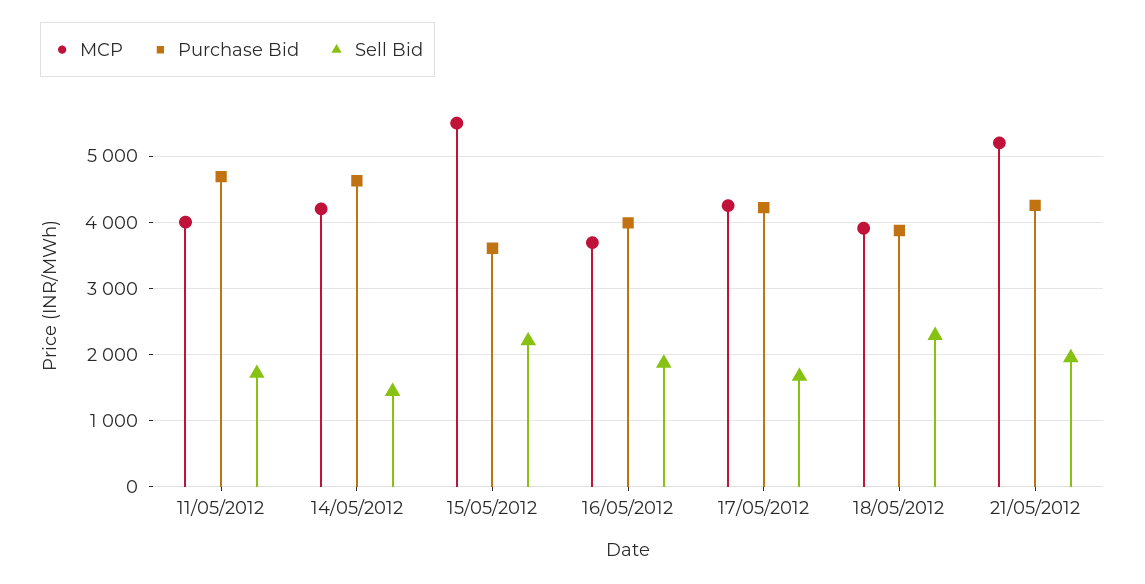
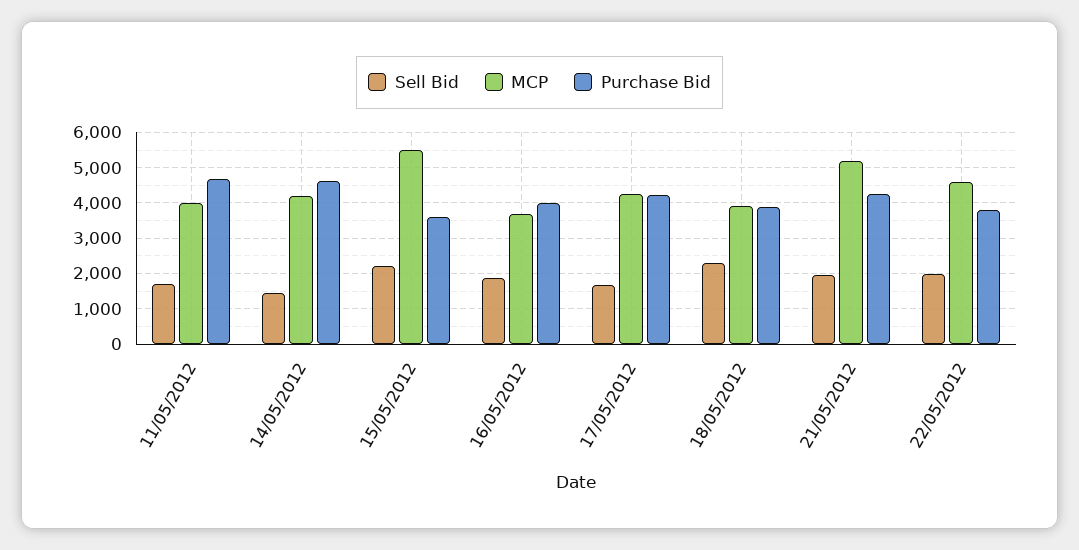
Sell Bid, 22/05/2012: none -> 2000
MCP, 22/05/2012: none -> 4600
Purchase Bid, 22/05/2012: none -> 3800

